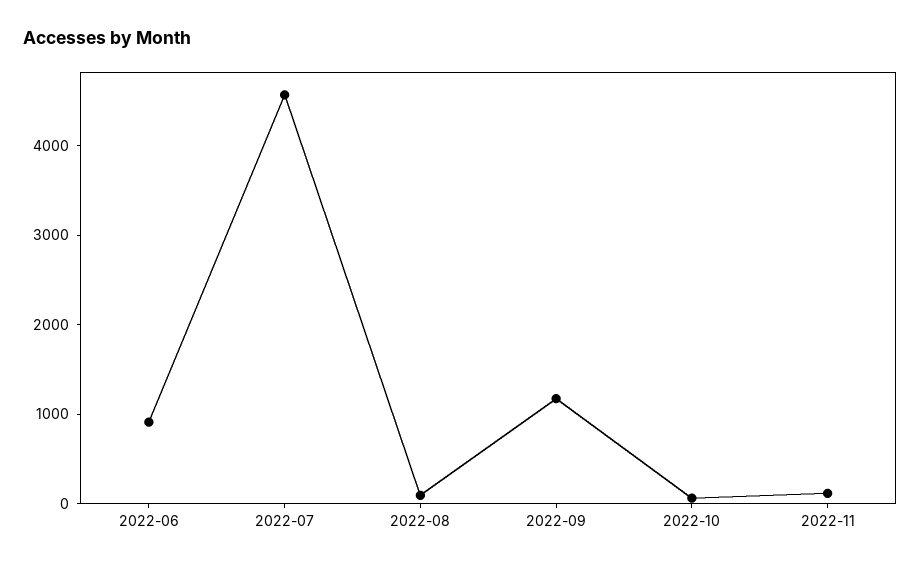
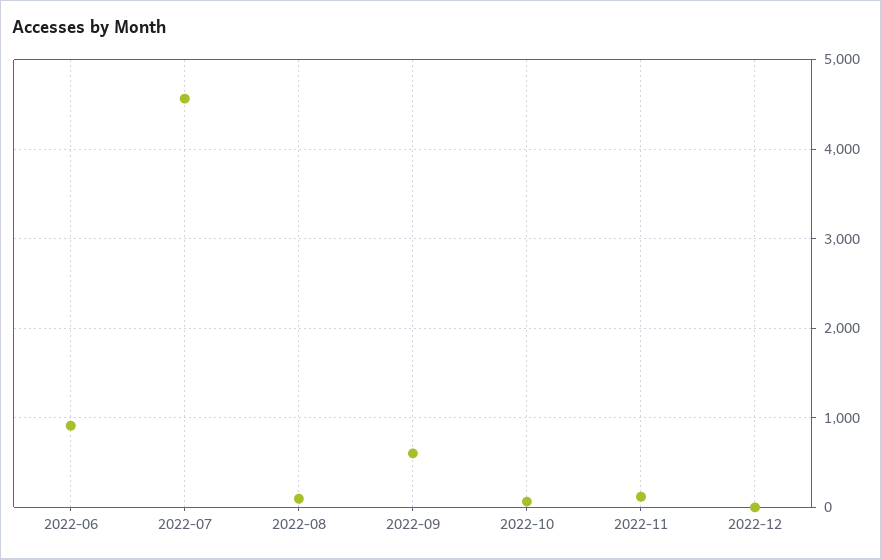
2022-09: 1200 -> 600
2022-12: none -> 0

